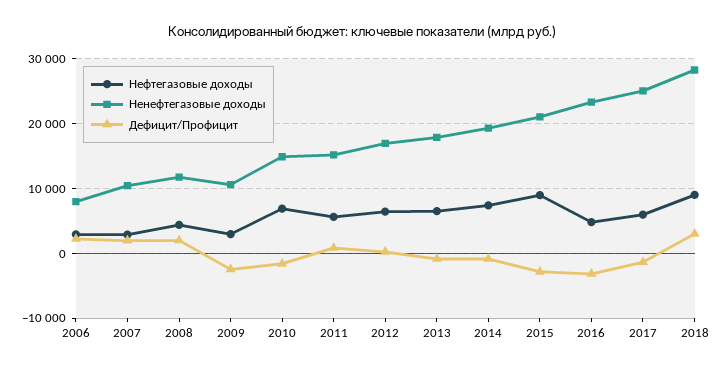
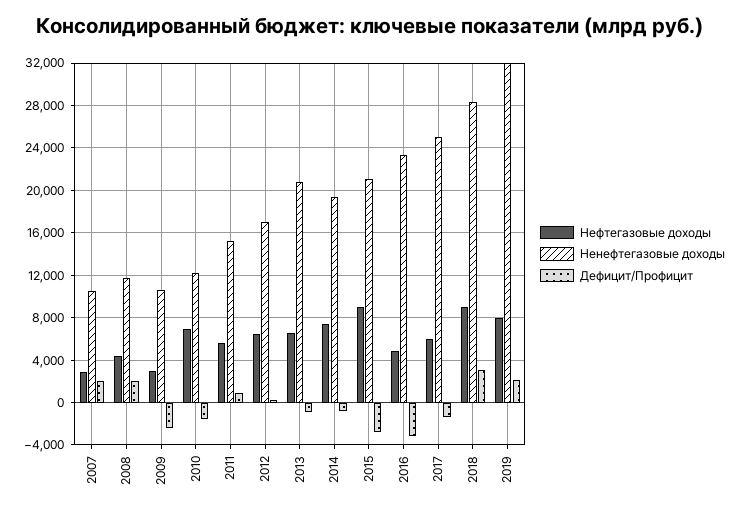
Нефтегазовые доходы, 2006: 3000 -> none
Ненефтегазовые доходы, 2006: 8000 -> none
Дефицит/Профицит, 2006: 2000 -> none
Ненефтегазовые доходы, 2010: 15000 -> 12000
Ненефтегазовые доходы, 2013: 18000 -> 21000
Нефтегазовые доходы, 2019: none -> 8000
Ненефтегазовые доходы, 2019: none -> 32000
Дефицит/Профицит, 2019: none -> 2000

